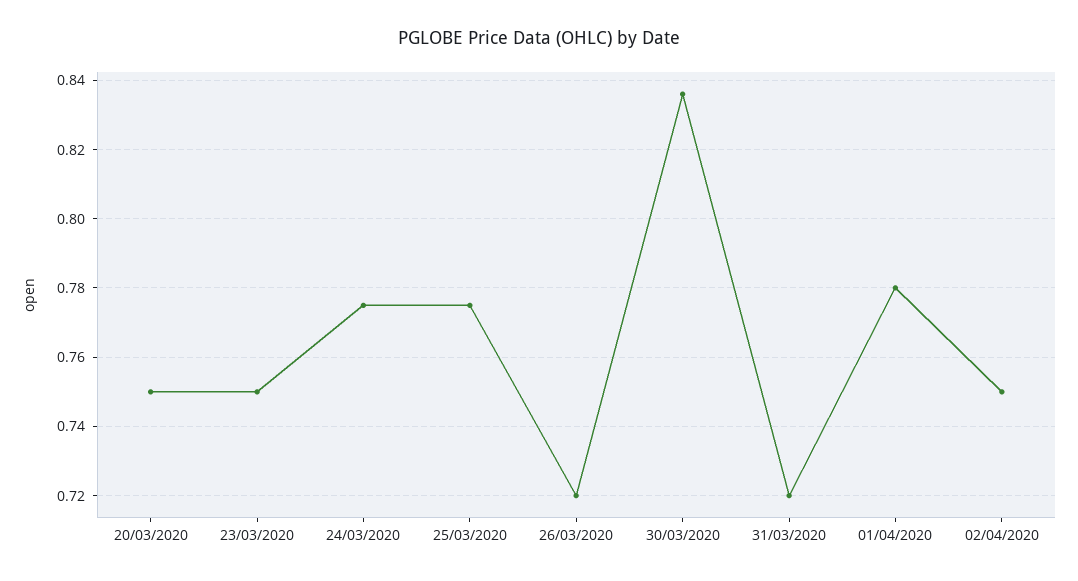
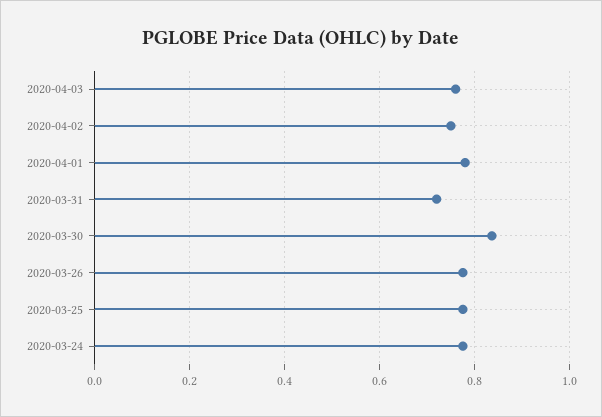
20/03/2020: 0.75 -> none
23/03/2020: 0.75 -> none
26/03/2020: 0.72 -> 0.78
2020-04-03: none -> 0.76

